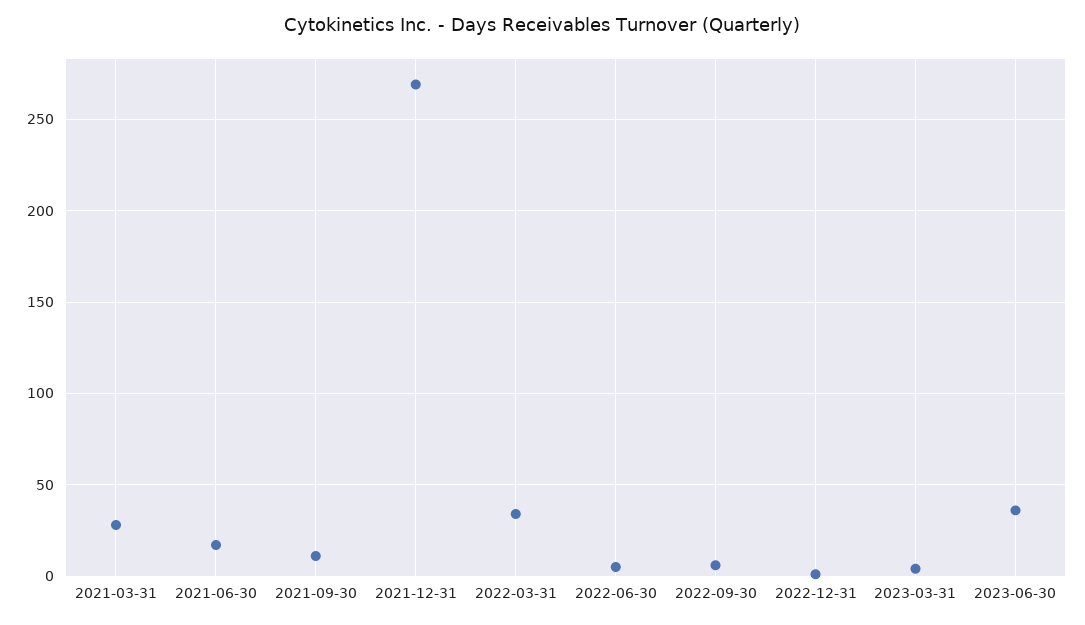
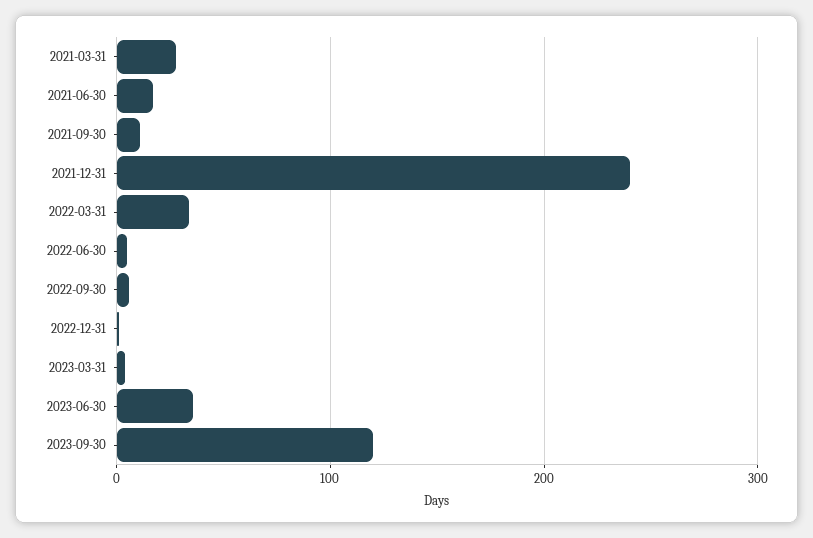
2021-12-31: 270 -> 240
2023-09-30: none -> 120

